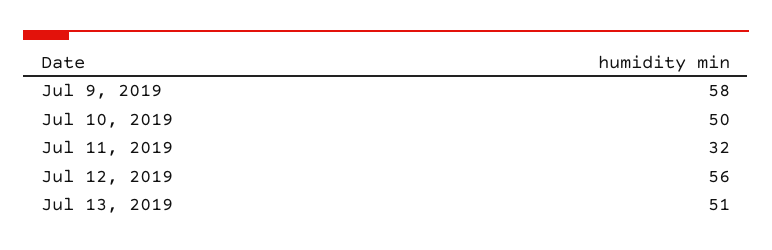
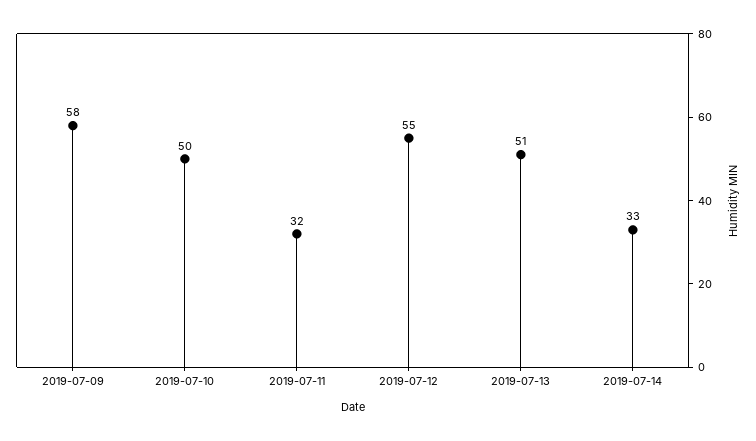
Jul 12, 2019: 56 -> 55
2019-07-14: none -> 33

